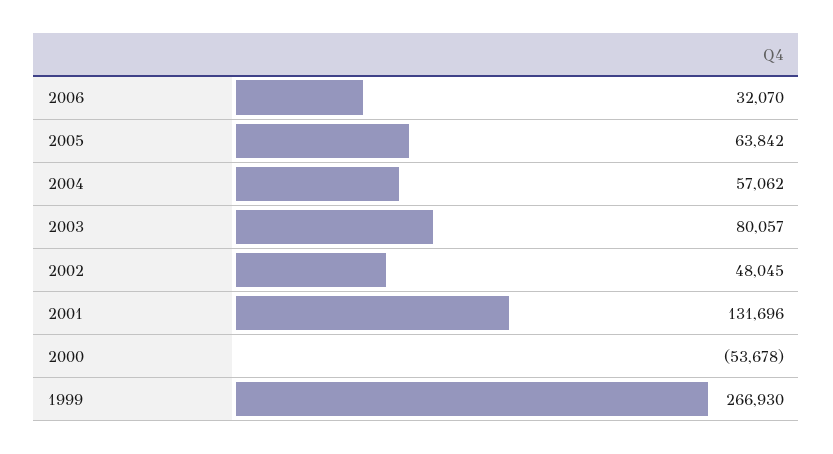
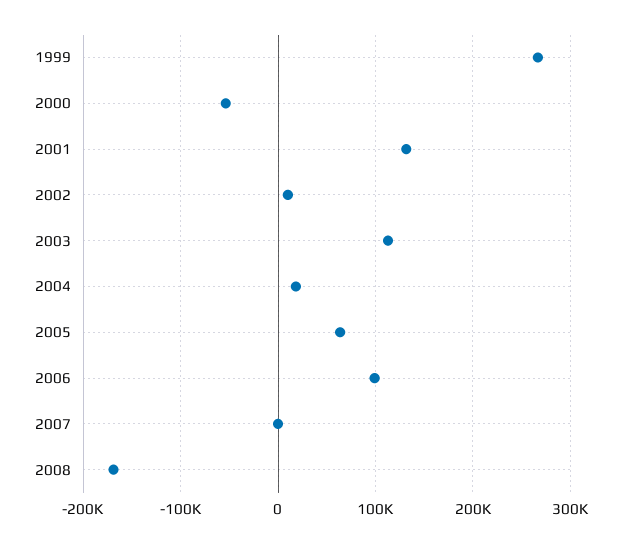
2006: 32070 -> 100000
2004: 57062 -> 20000
2003: 80057 -> 110000
2002: 48045 -> 10000
2007: none -> 0
2008: none -> -170000

